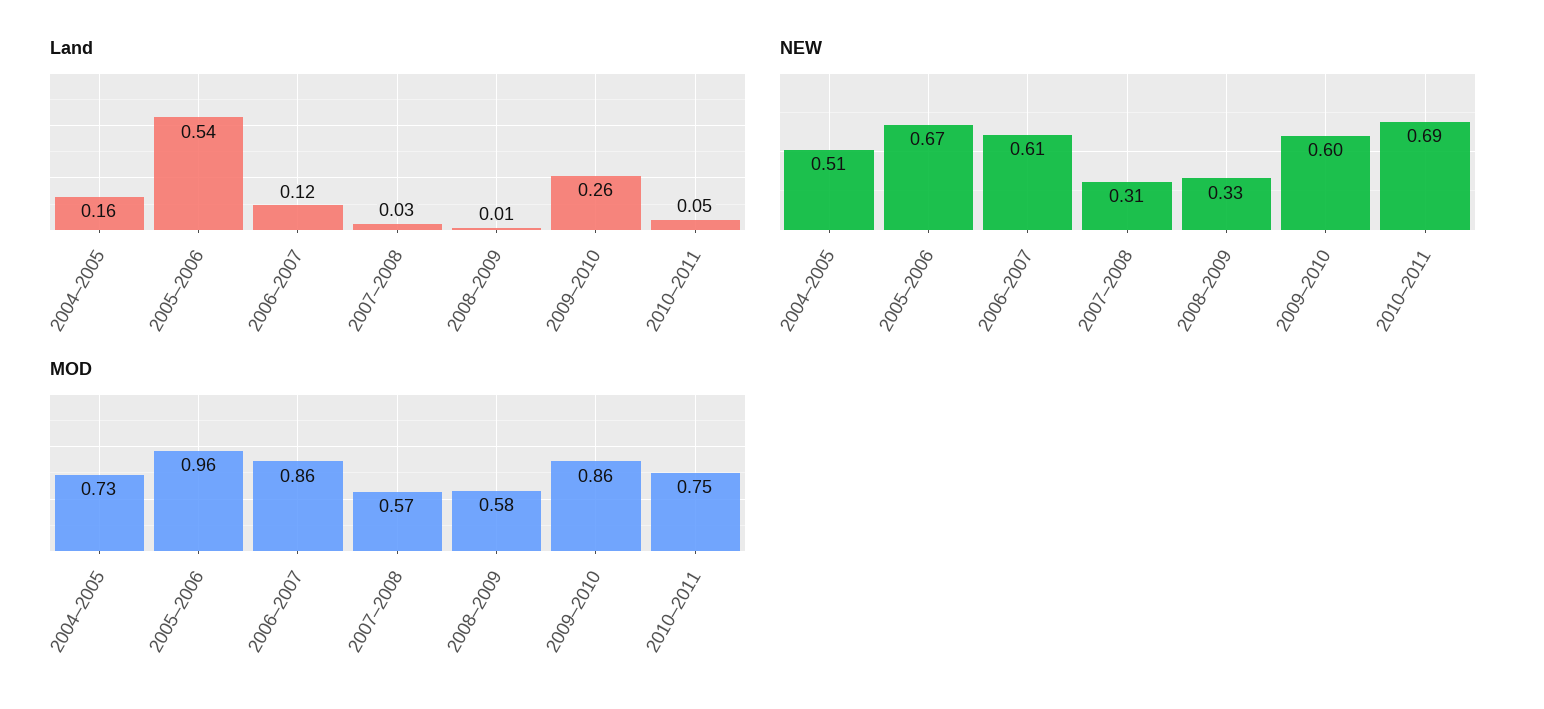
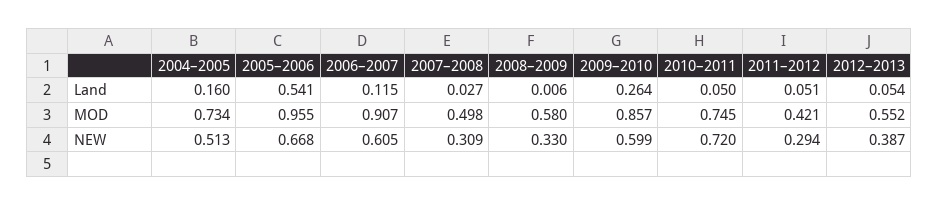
NEW, 2010–2011: 0.69 -> 0.72
MOD, 2006–2007: 0.86 -> 0.907
MOD, 2007–2008: 0.57 -> 0.498
Land, 2011–2012: none -> 0.051
Land, 2012–2013: none -> 0.054
MOD, 2011–2012: none -> 0.421
MOD, 2012–2013: none -> 0.552
NEW, 2011–2012: none -> 0.294
NEW, 2012–2013: none -> 0.387

